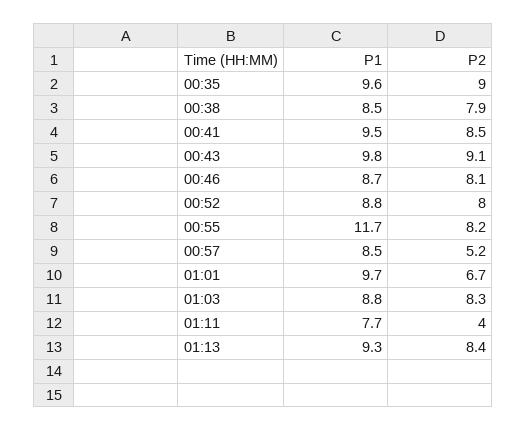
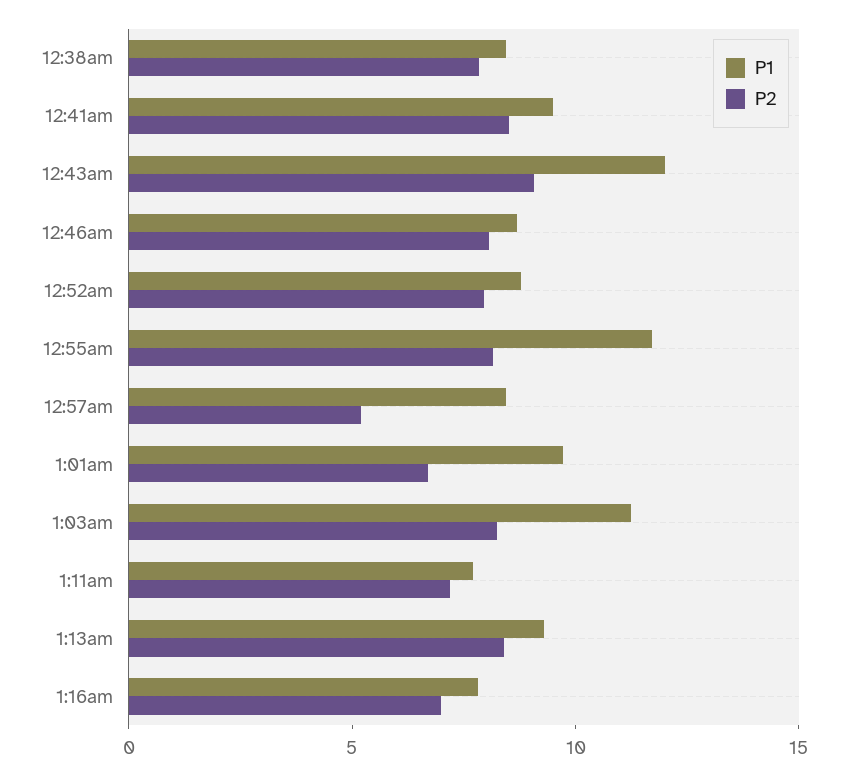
P1, 00:35: 9.6 -> none
P2, 00:35: 9 -> none
P1, 00:43: 9.8 -> 12
P1, 01:03: 8.8 -> 11
P2, 01:11: 4 -> 7
P1, 1:16am: none -> 8
P2, 1:16am: none -> 7

